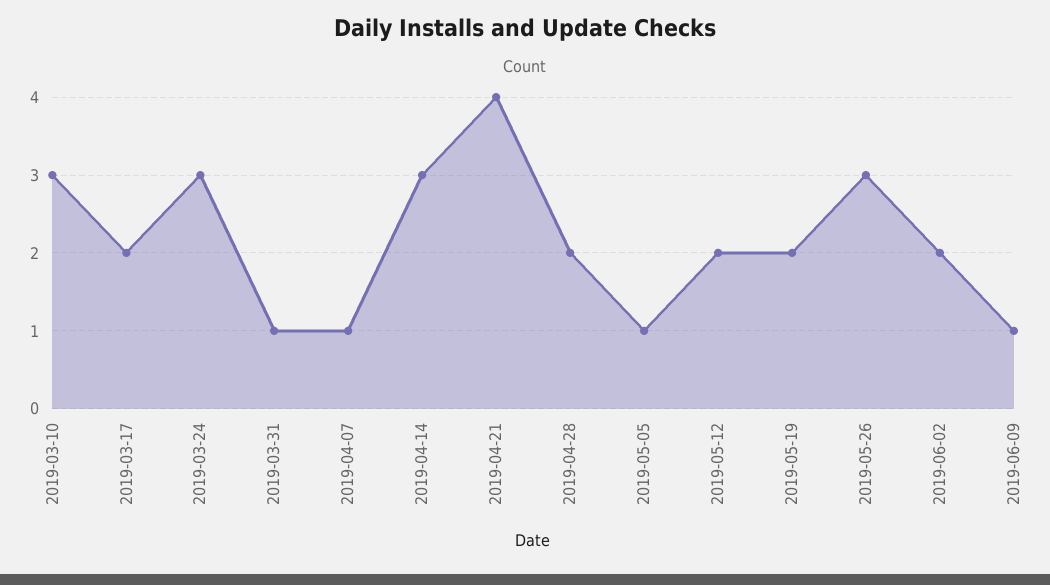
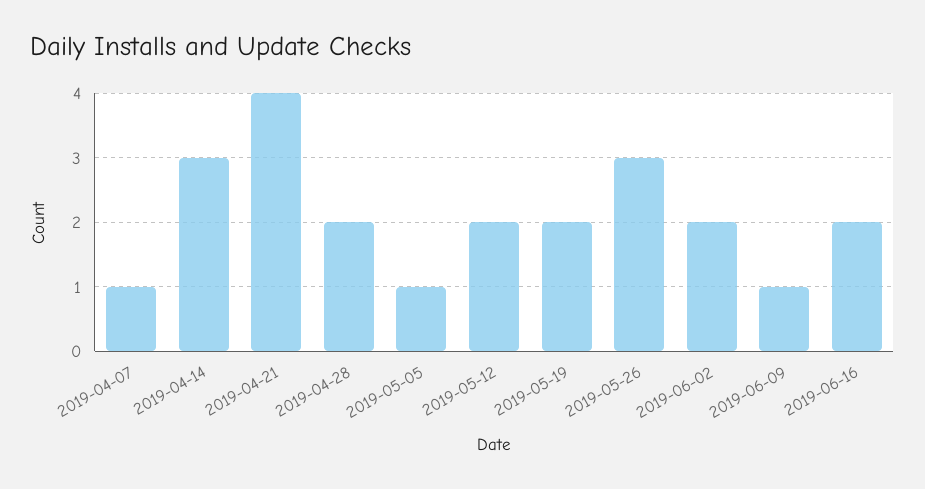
2019-03-10: 3 -> none
2019-03-17: 2 -> none
2019-03-24: 3 -> none
2019-03-31: 1 -> none
2019-06-16: none -> 2

